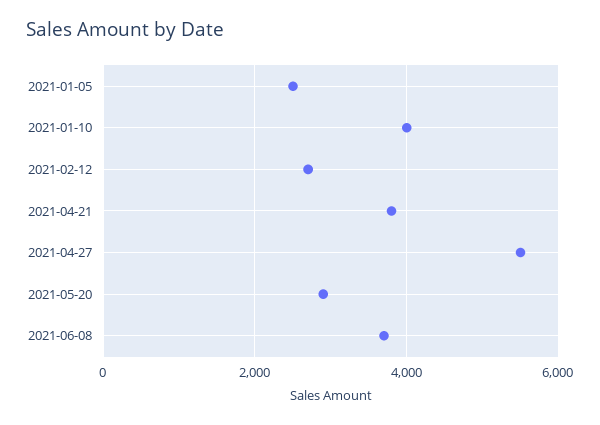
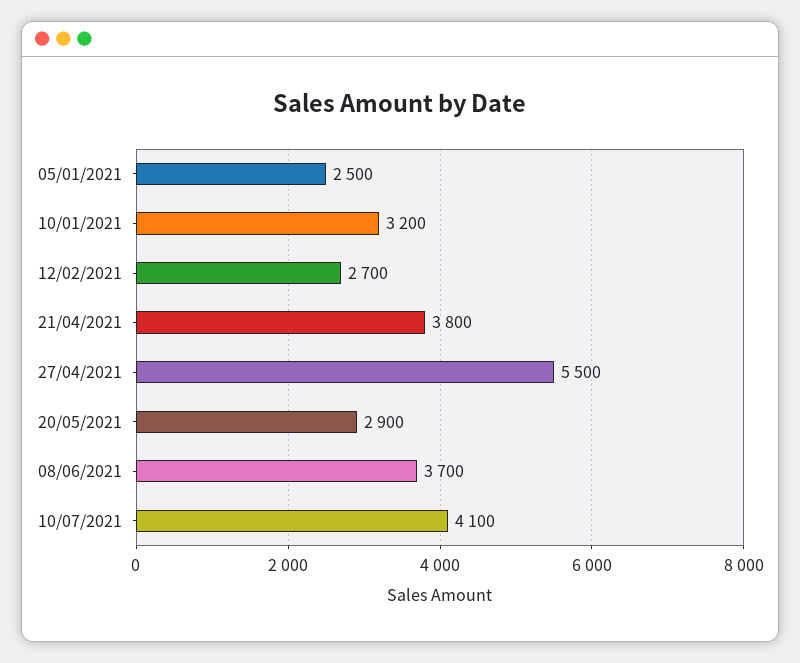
2021-01-10: 4000 -> 3200
10/07/2021: none -> 4100

